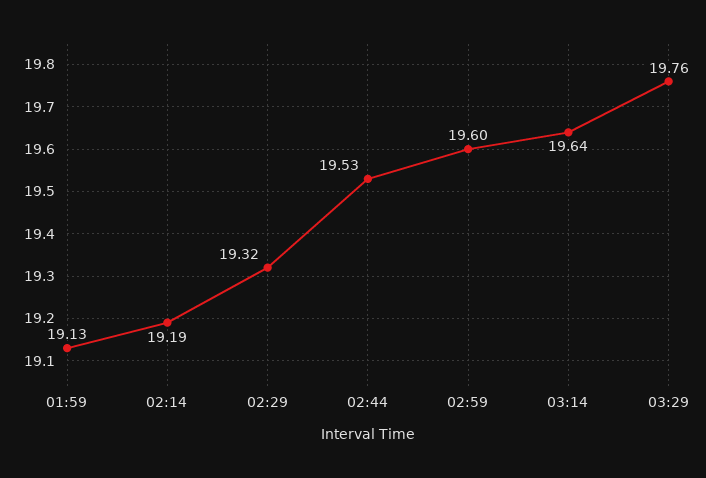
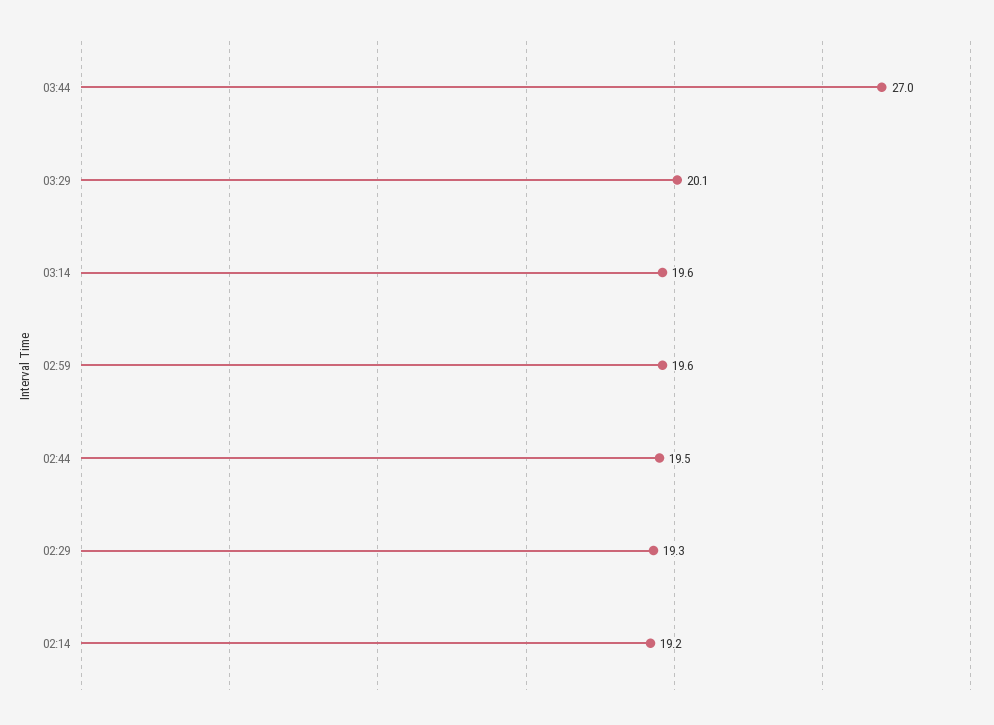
01:59: 19.13 -> none
03:29: 19.76 -> 20.1
03:44: none -> 27

